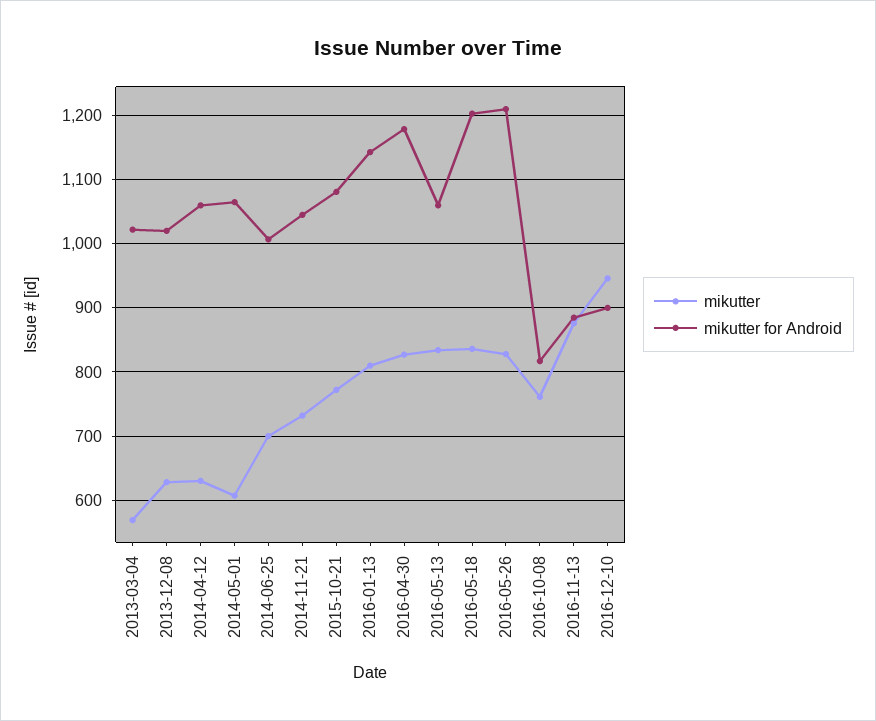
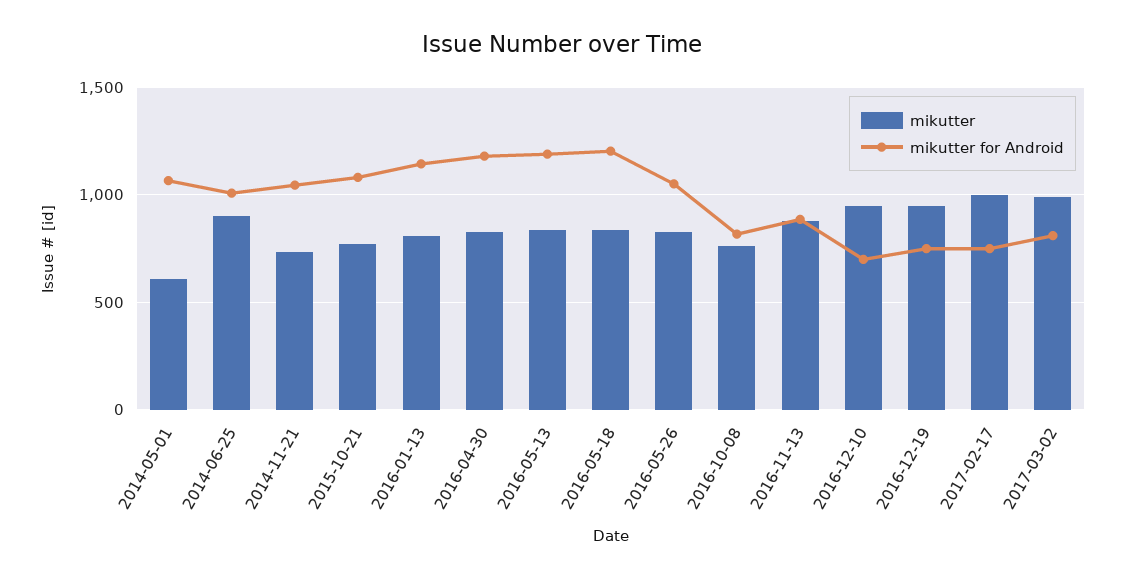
mikutter, 2013-03-04: 570 -> none
mikutter for Android, 2013-03-04: 1020 -> none
mikutter, 2013-12-08: 630 -> none
mikutter for Android, 2013-12-08: 1020 -> none
mikutter, 2014-04-12: 630 -> none
mikutter for Android, 2014-04-12: 1060 -> none
mikutter, 2014-06-25: 700 -> 900
mikutter for Android, 2016-05-13: 1060 -> 1200
mikutter for Android, 2016-05-26: 1210 -> 1050
mikutter for Android, 2016-12-10: 900 -> 700
mikutter, 2016-12-19: none -> 950
mikutter for Android, 2016-12-19: none -> 750
mikutter, 2017-02-17: none -> 1000
mikutter for Android, 2017-02-17: none -> 750
mikutter, 2017-03-02: none -> 1000
mikutter for Android, 2017-03-02: none -> 800

